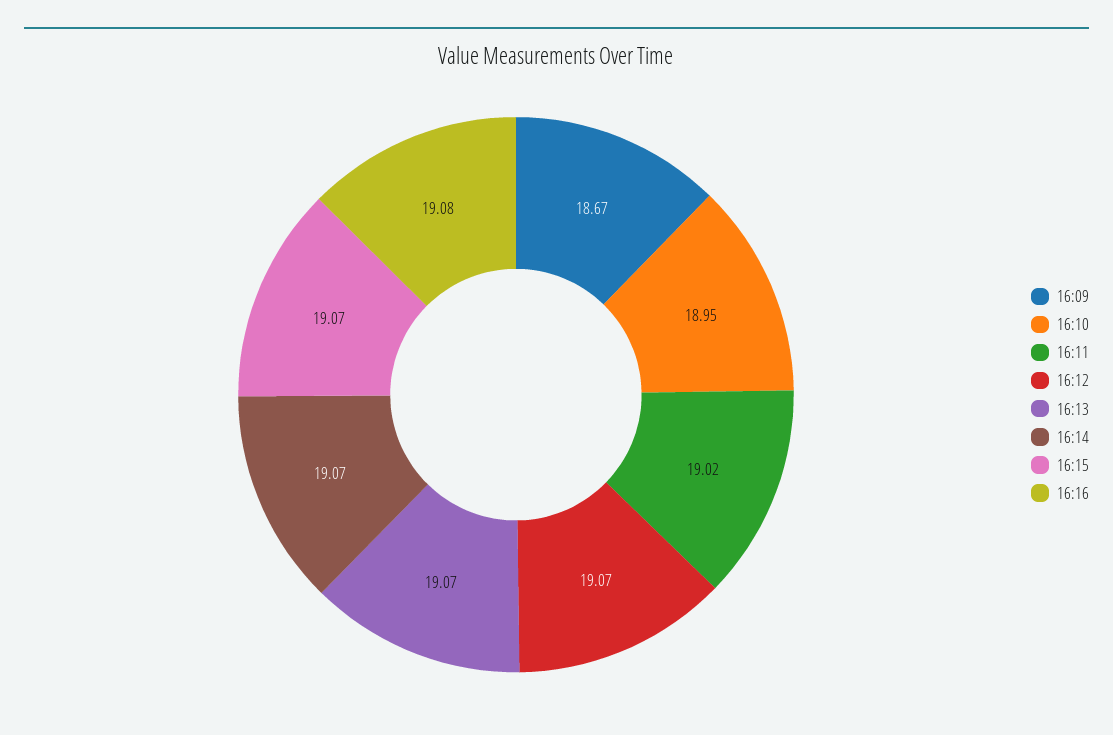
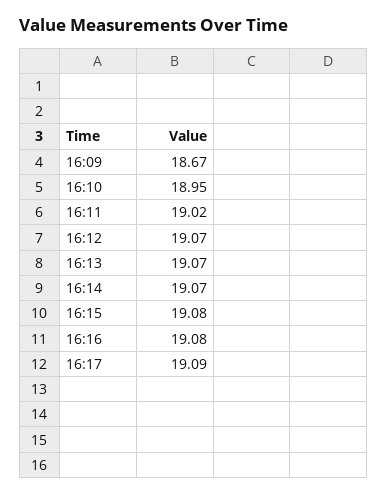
16:15: 19.07 -> 19.08
16:17: none -> 19.09

